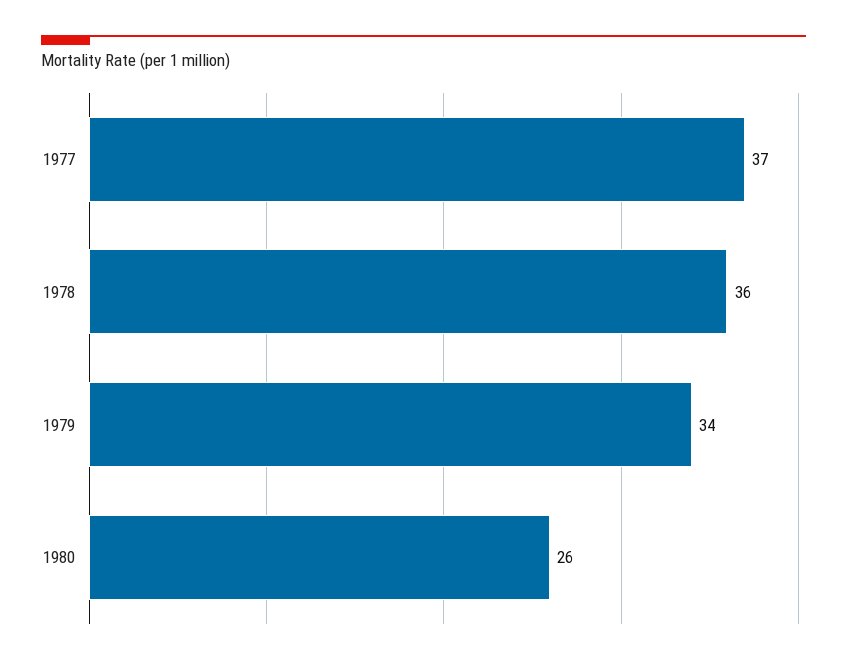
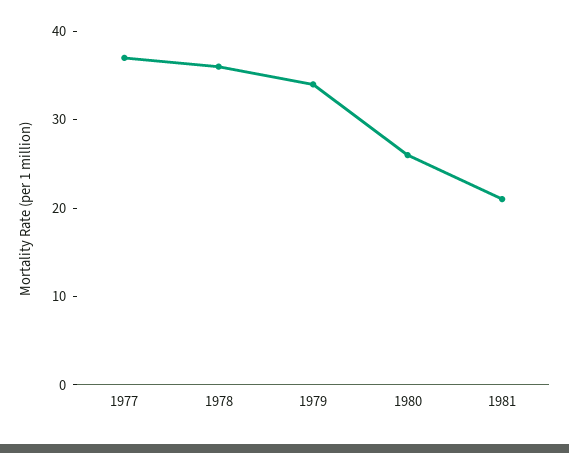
1981: none -> 21

